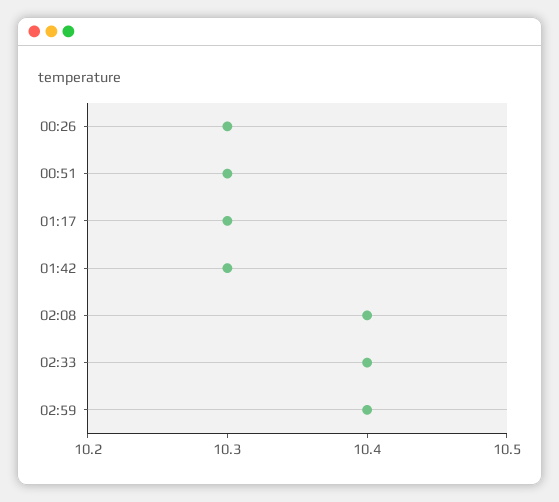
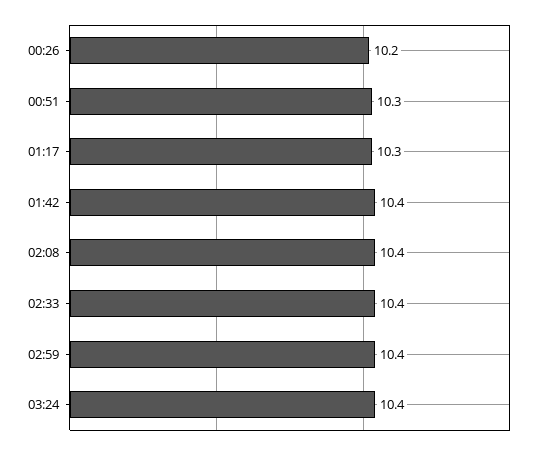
00:26: 10.3 -> 10.2
01:42: 10.3 -> 10.4
03:24: none -> 10.4

